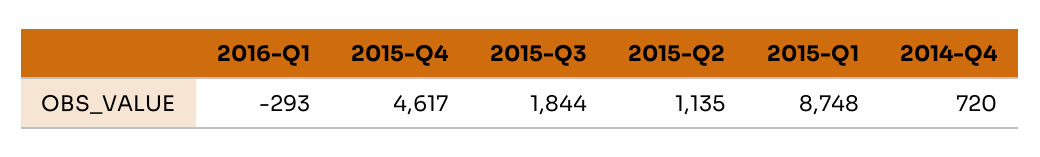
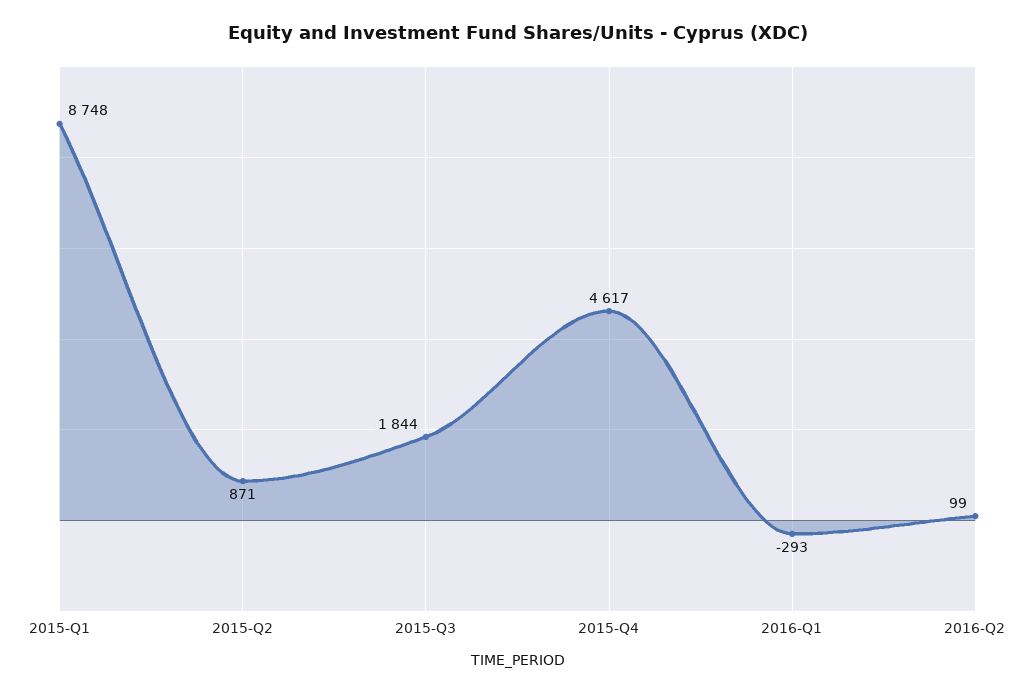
2015-Q2: 1135 -> 871
2014-Q4: 720 -> none
2016-Q2: none -> 99

